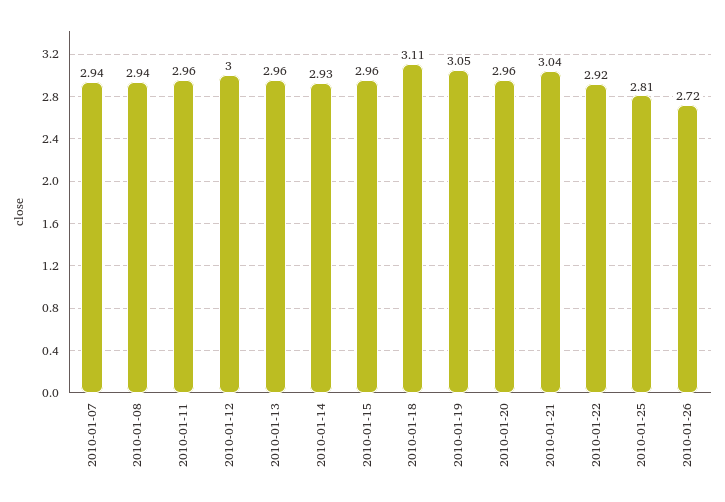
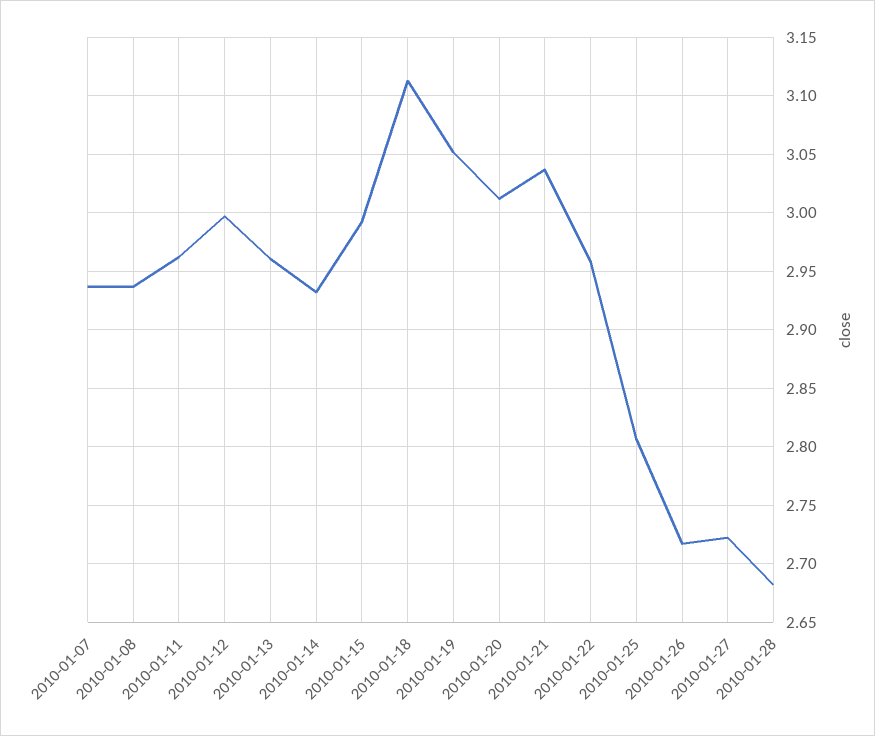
2010-01-15: 2.96 -> 2.99
2010-01-20: 2.96 -> 3.01
2010-01-22: 2.92 -> 2.96
2010-01-27: none -> 2.72
2010-01-28: none -> 2.68

